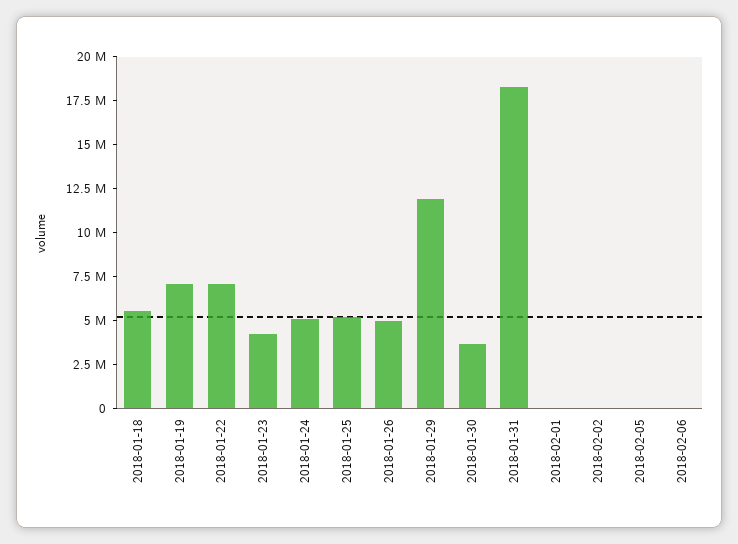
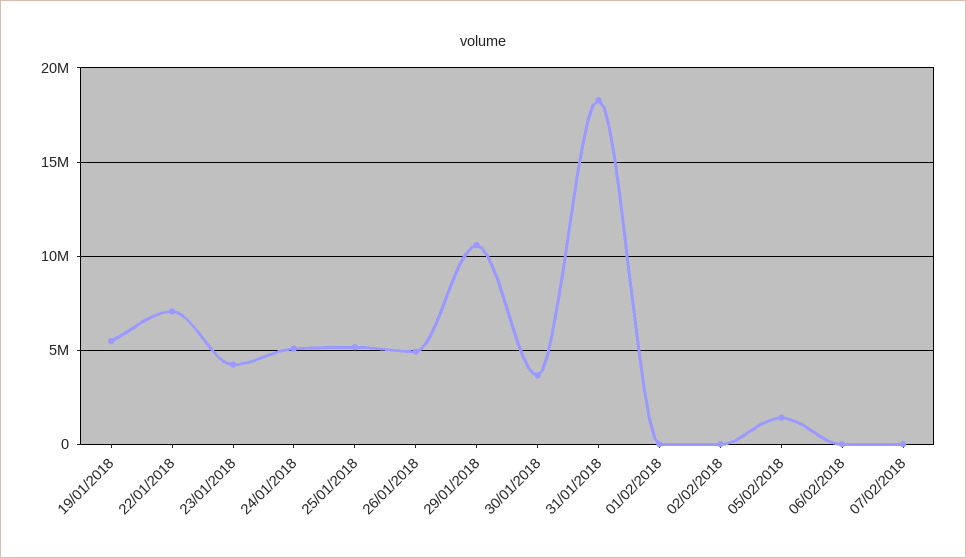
2018-01-18: 5500000 -> none
2018-01-19: 7000000 -> 5500000
2018-01-29: 12000000 -> 10500000
2018-02-05: 0 -> 1500000
07/02/2018: none -> 0

